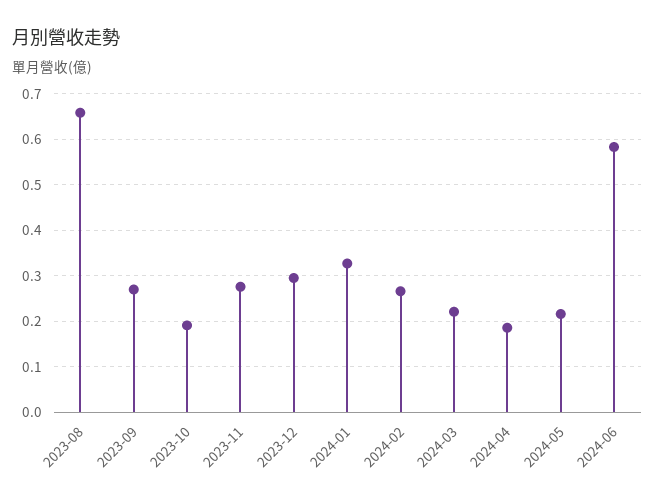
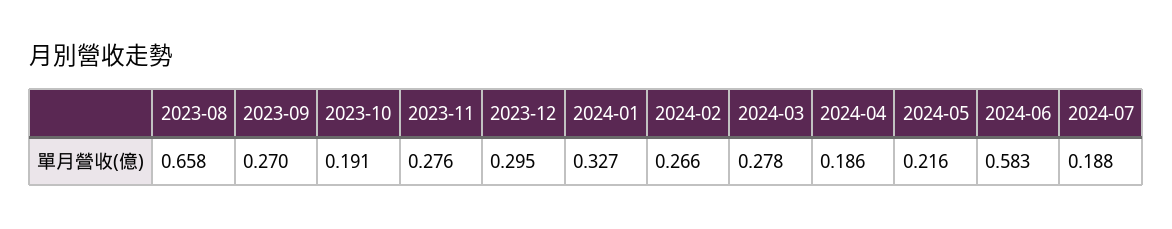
2024-03: 0.22 -> 0.278
2024-07: none -> 0.188

